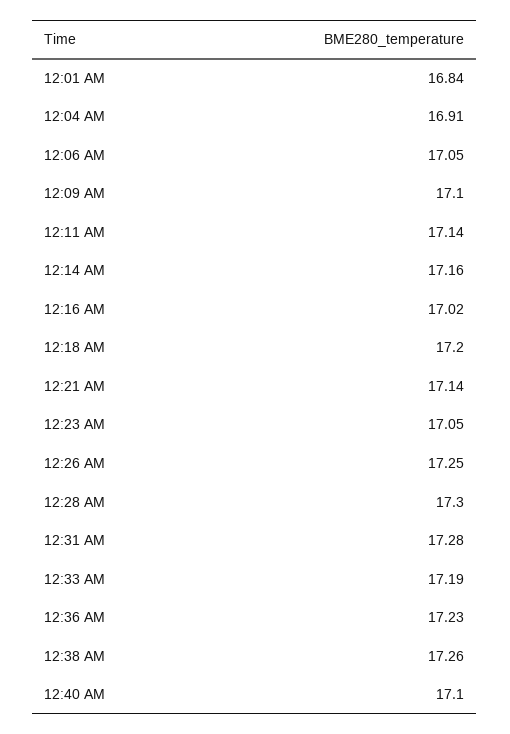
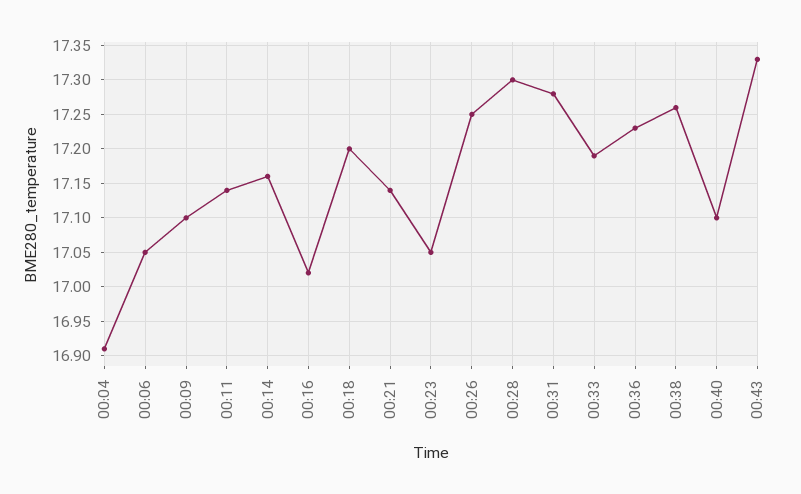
12:01 AM: 16.84 -> none
00:43: none -> 17.33

